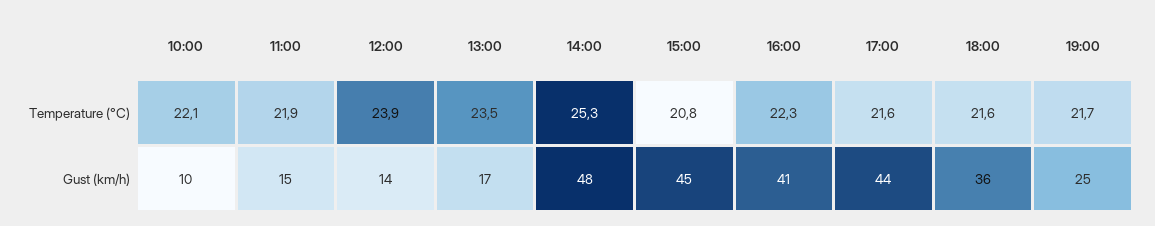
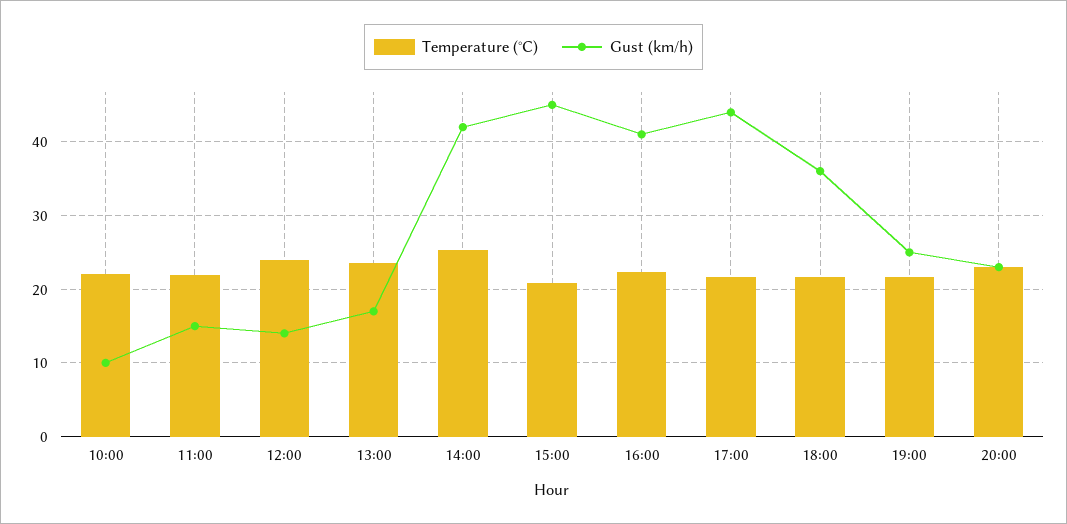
Gust (km/h), 14:00: 48 -> 42
Temperature (°C), 20:00: none -> 23
Gust (km/h), 20:00: none -> 23

